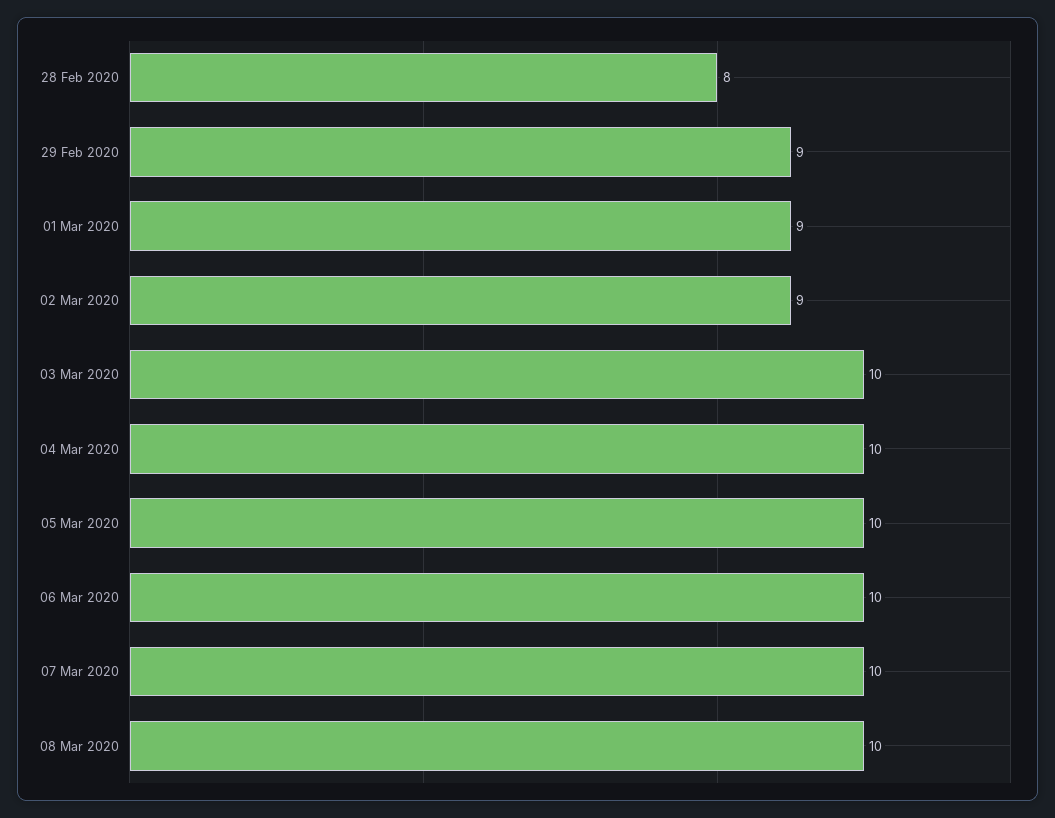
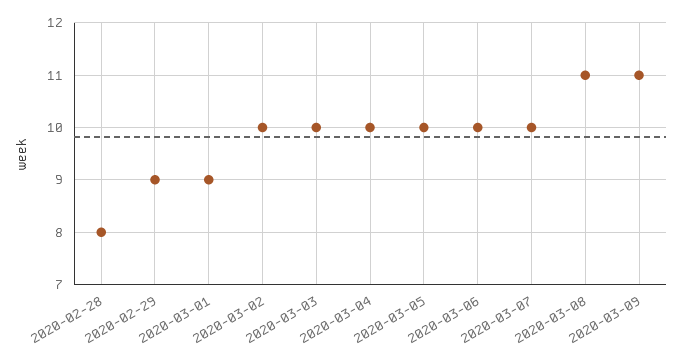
02 Mar 2020: 9 -> 10
08 Mar 2020: 10 -> 11
2020-03-09: none -> 11

